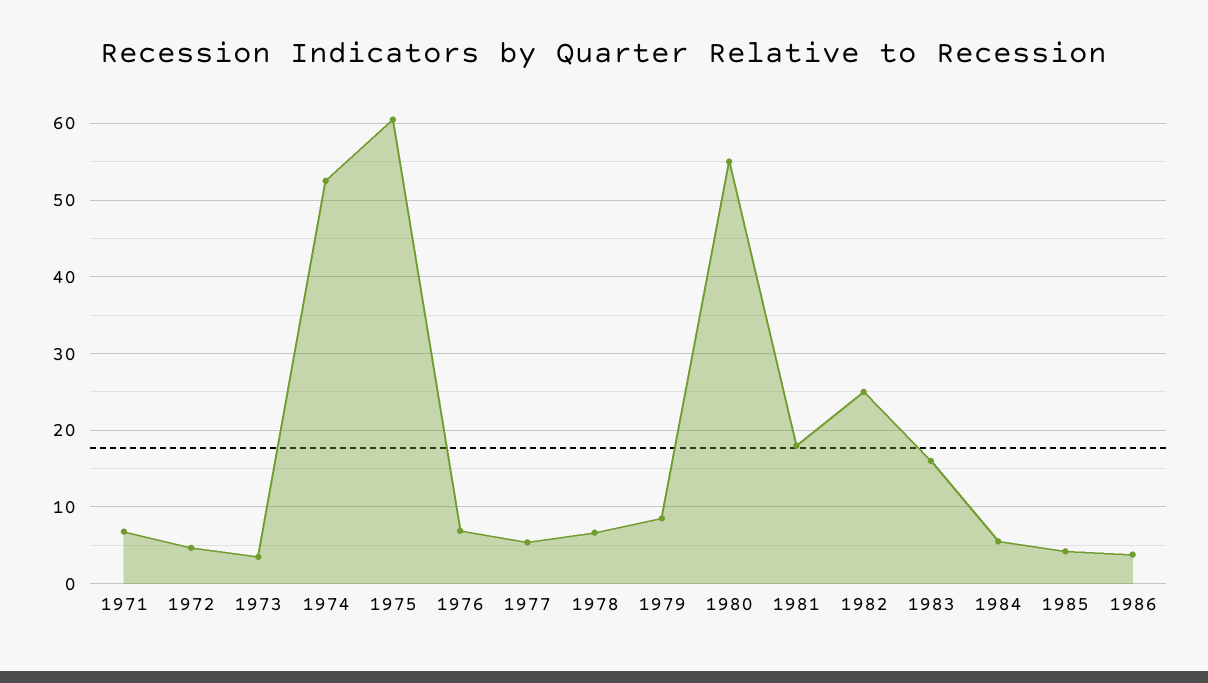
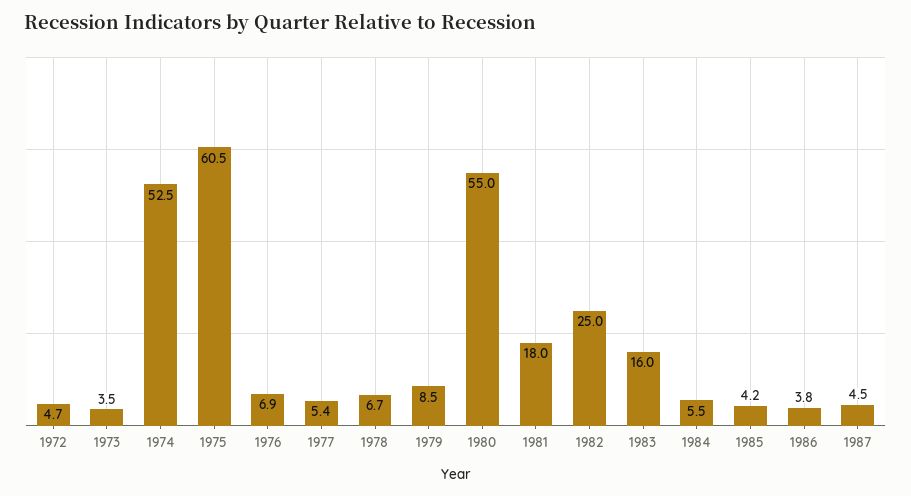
1971: 7 -> none
1987: none -> 4.5

